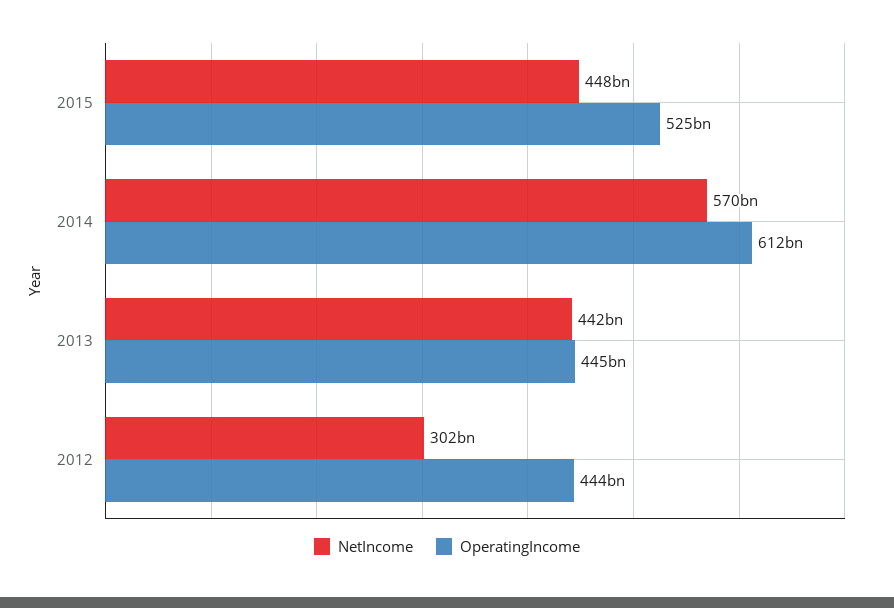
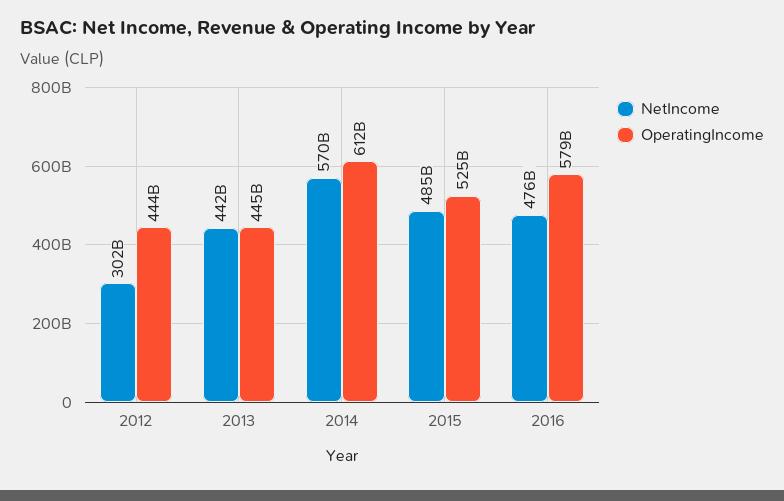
NetIncome, 2015: 448000000000 -> 485000000000
NetIncome, 2016: none -> 476000000000
OperatingIncome, 2016: none -> 579000000000

